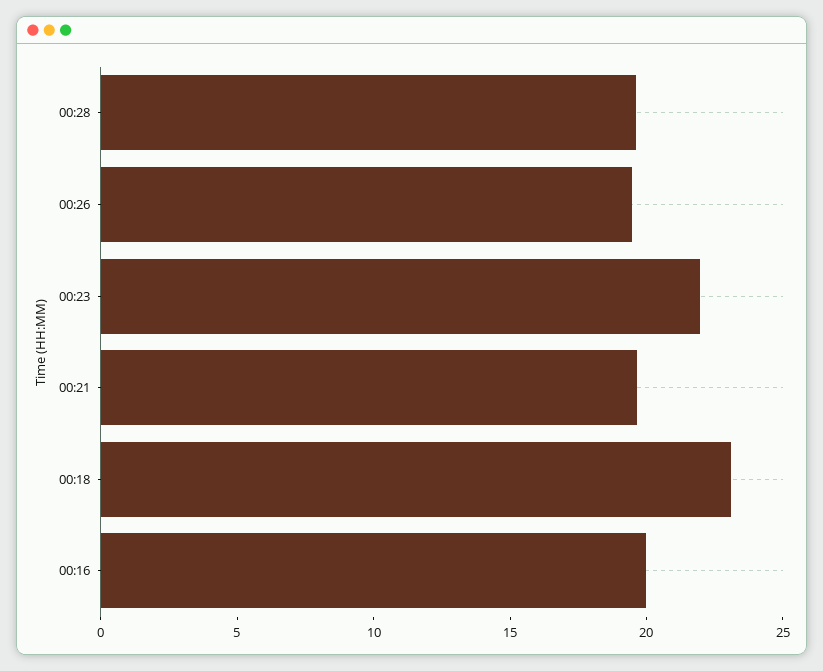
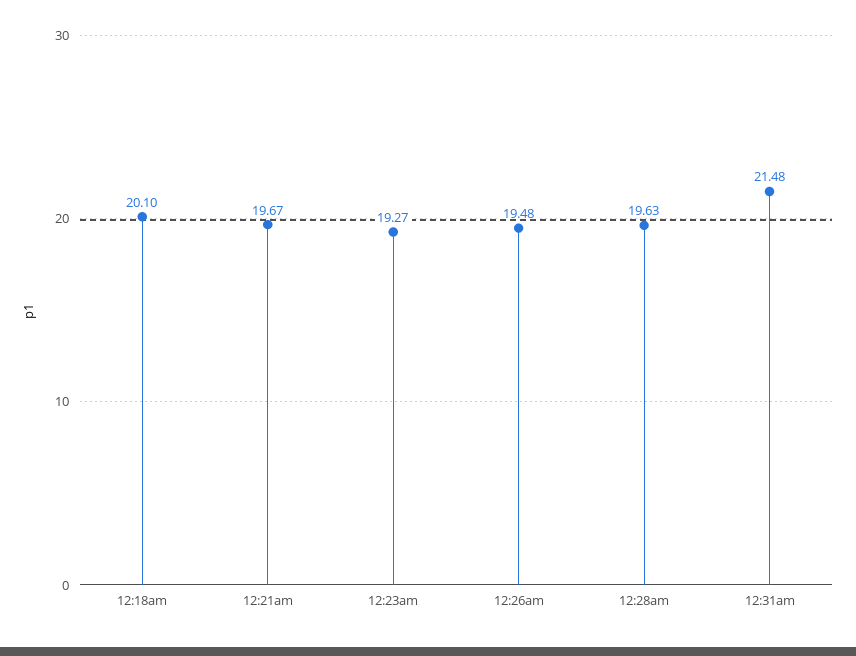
00:23: 22 -> 19.27
00:18: 23 -> 20.1
00:16: 20 -> none
12:31am: none -> 21.48

